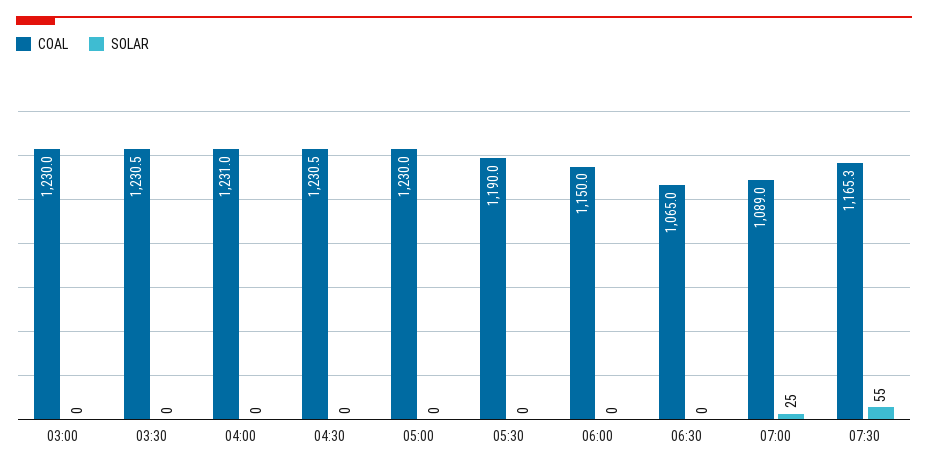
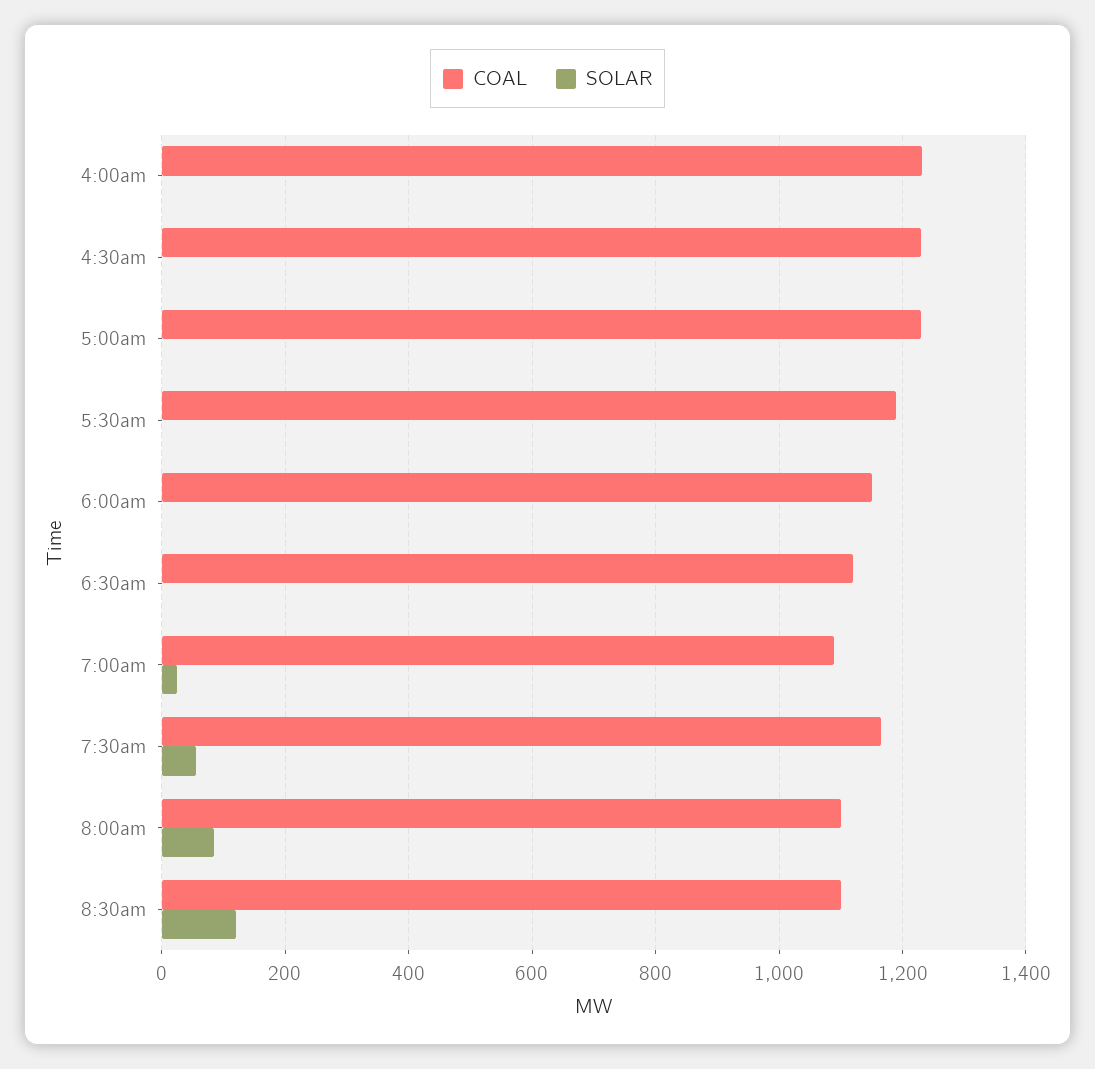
COAL, 03:00: 1230 -> none
SOLAR, 03:00: 0 -> none
COAL, 03:30: 1230.5 -> none
SOLAR, 03:30: 0 -> none
COAL, 06:30: 1065 -> 1120
COAL, 8:00am: none -> 1100
SOLAR, 8:00am: none -> 80
COAL, 8:30am: none -> 1100
SOLAR, 8:30am: none -> 120

